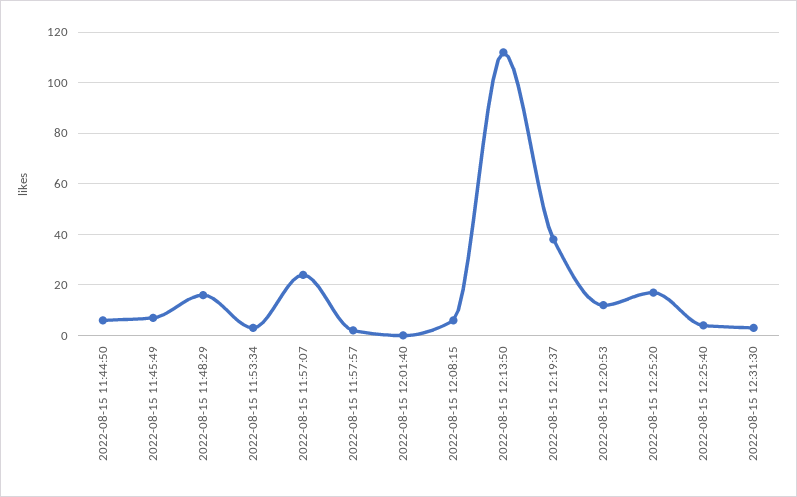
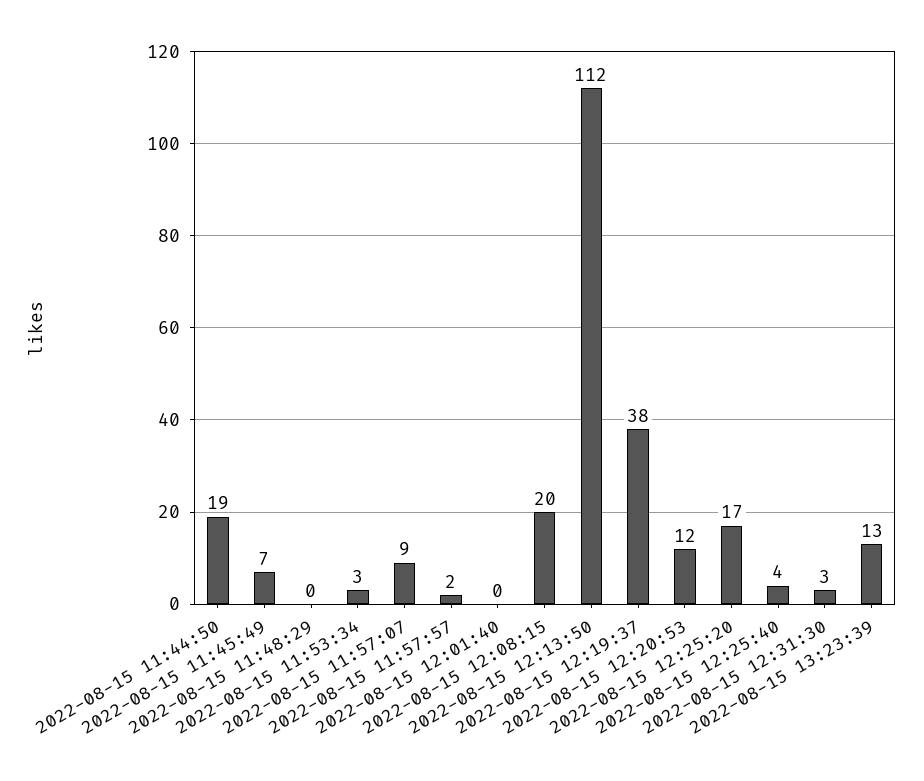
2022-08-15 11:44:50: 5 -> 19
2022-08-15 11:48:29: 15 -> 0
2022-08-15 11:57:07: 25 -> 9
2022-08-15 12:08:15: 5 -> 20
2022-08-15 13:23:39: none -> 13

